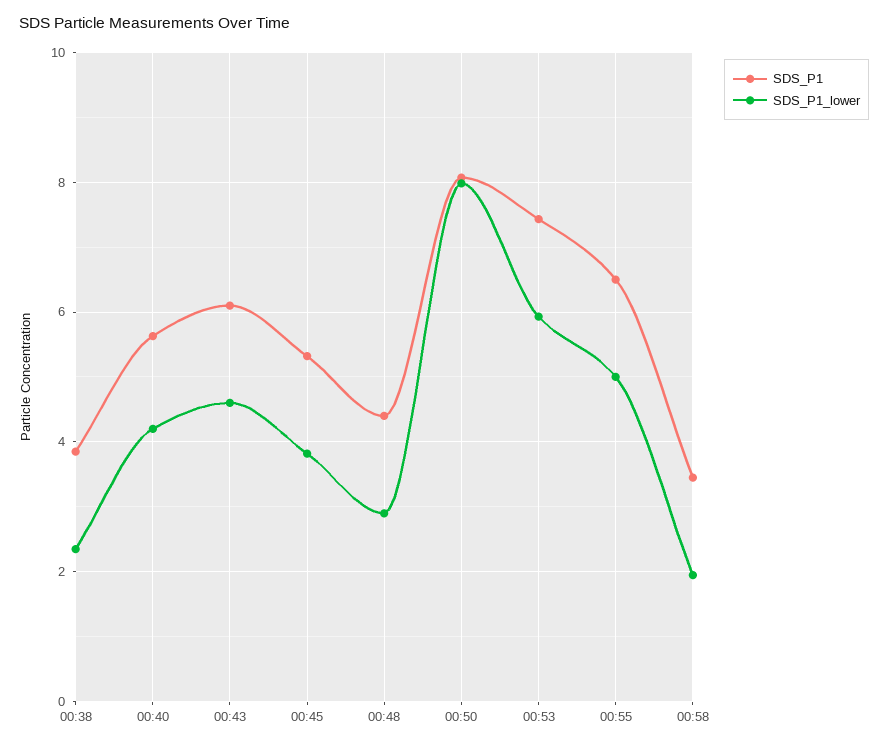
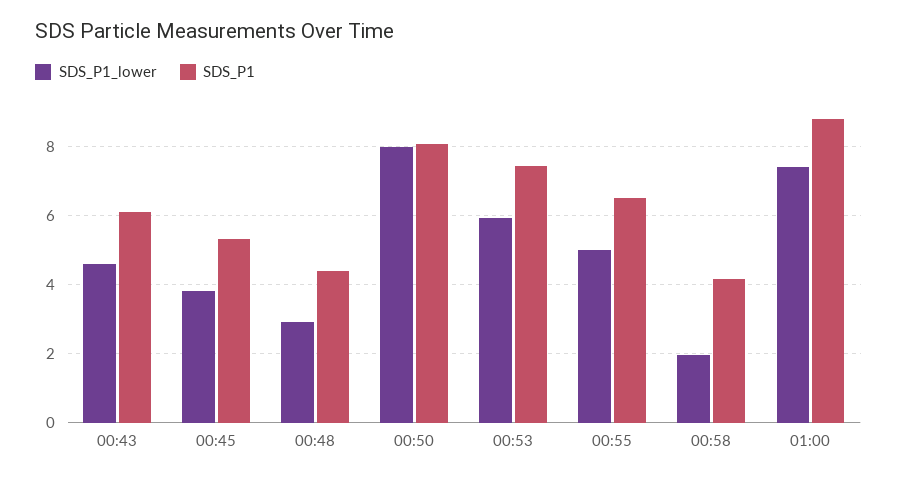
SDS_P1, 00:38: 3.8 -> none
SDS_P1_lower, 00:38: 2.4 -> none
SDS_P1, 00:40: 5.6 -> none
SDS_P1_lower, 00:40: 4.2 -> none
SDS_P1, 00:58: 3.4 -> 4.2
SDS_P1_lower, 01:00: none -> 7.4
SDS_P1, 01:00: none -> 8.8

